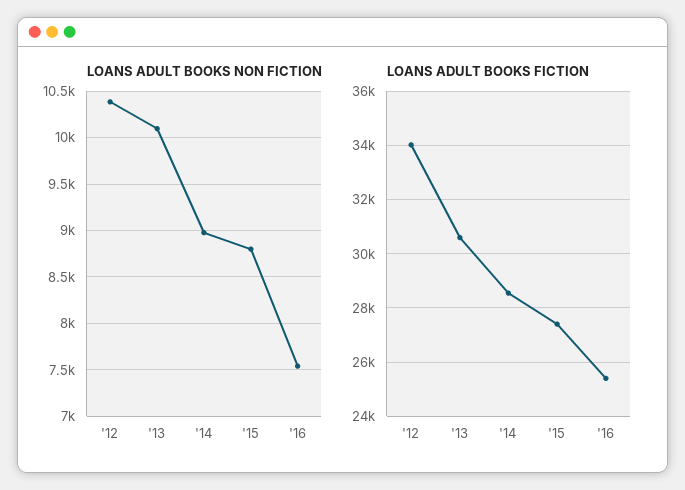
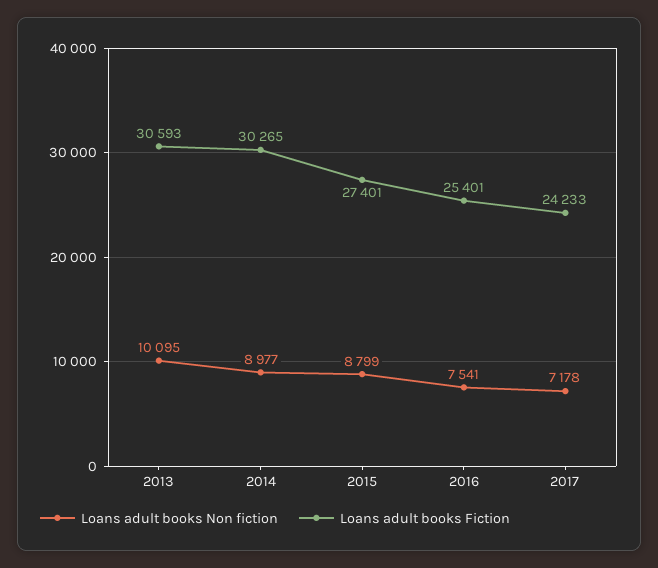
LOANS ADULT BOOKS NON FICTION, '12: 10400 -> none
LOANS ADULT BOOKS FICTION, '12: 34000 -> none
LOANS ADULT BOOKS FICTION, '14: 28500 -> 30265
LOANS ADULT BOOKS NON FICTION, 2017: none -> 7178
LOANS ADULT BOOKS FICTION, 2017: none -> 24233

